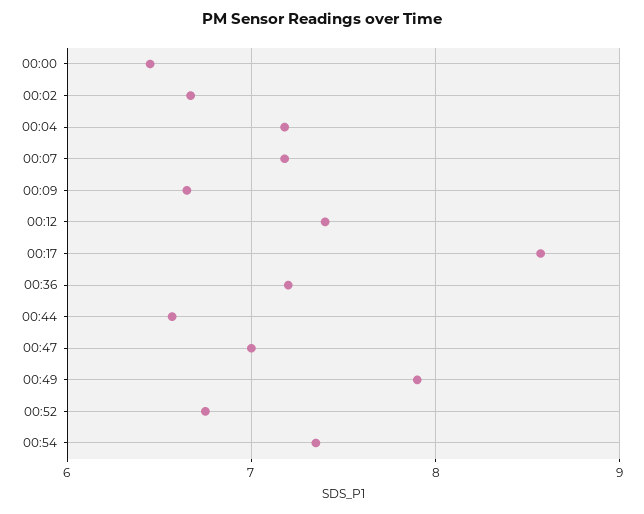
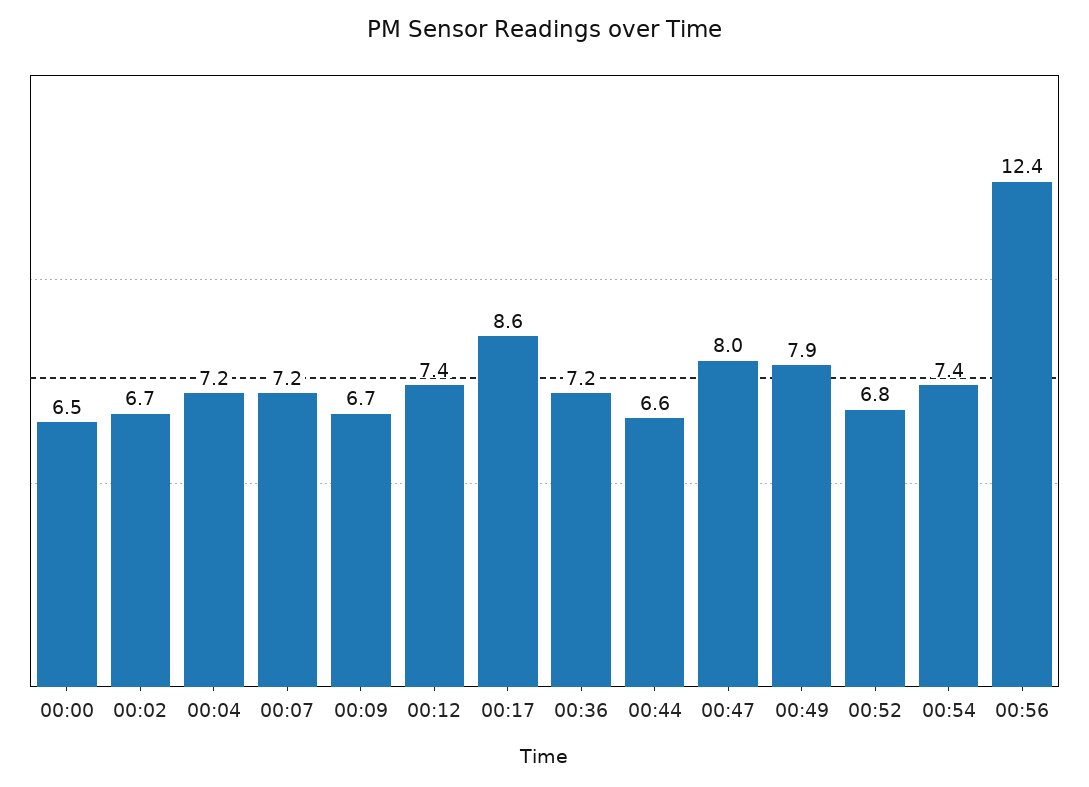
00:47: 7 -> 8
00:56: none -> 12.4

